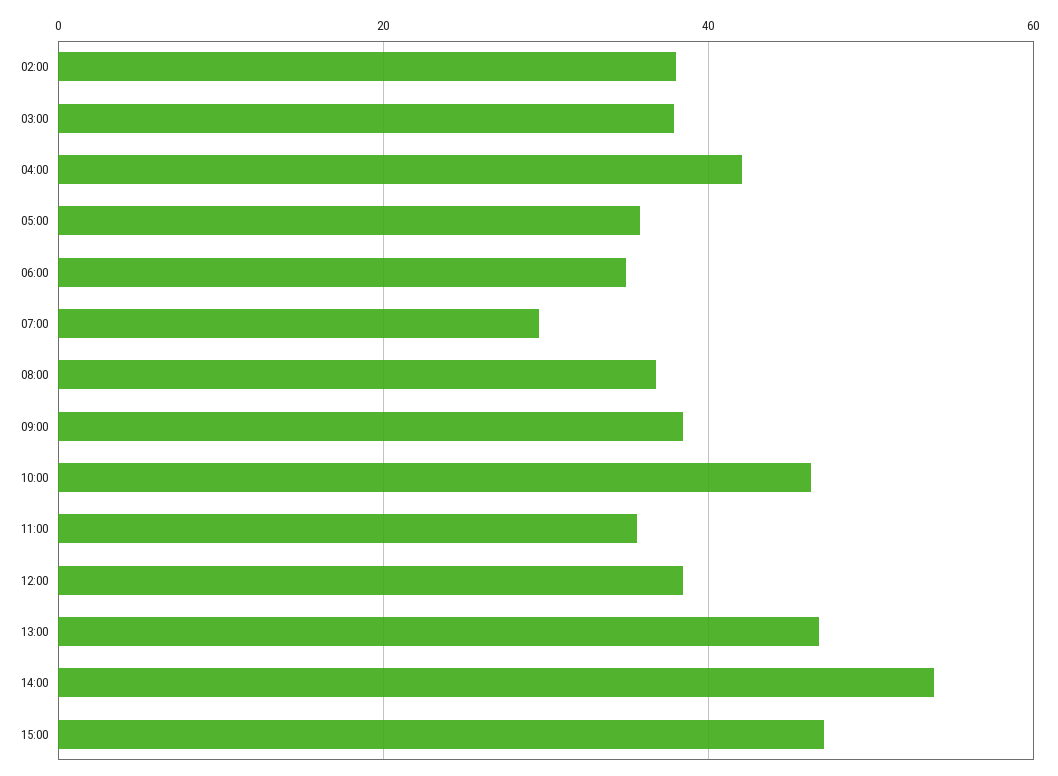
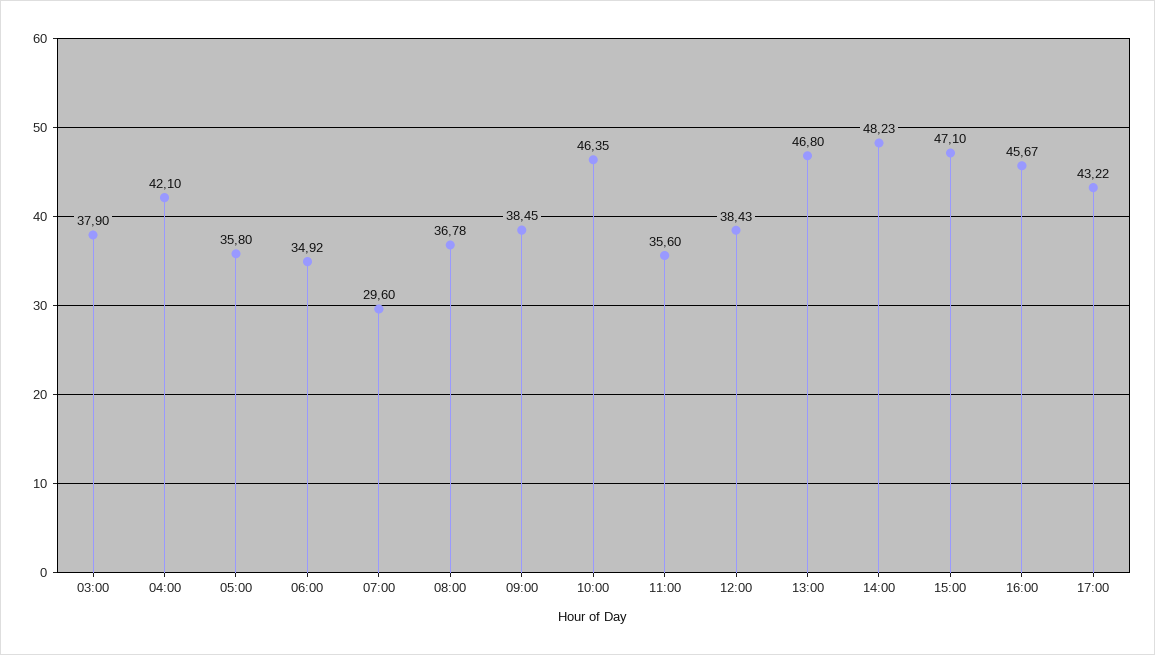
02:00: 38 -> none
14:00: 54 -> 48.23
16:00: none -> 45.67
17:00: none -> 43.22

